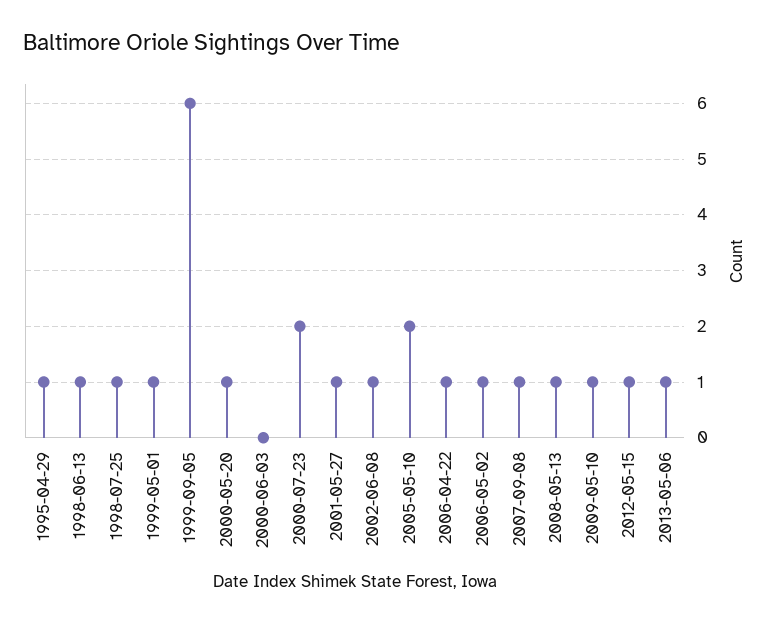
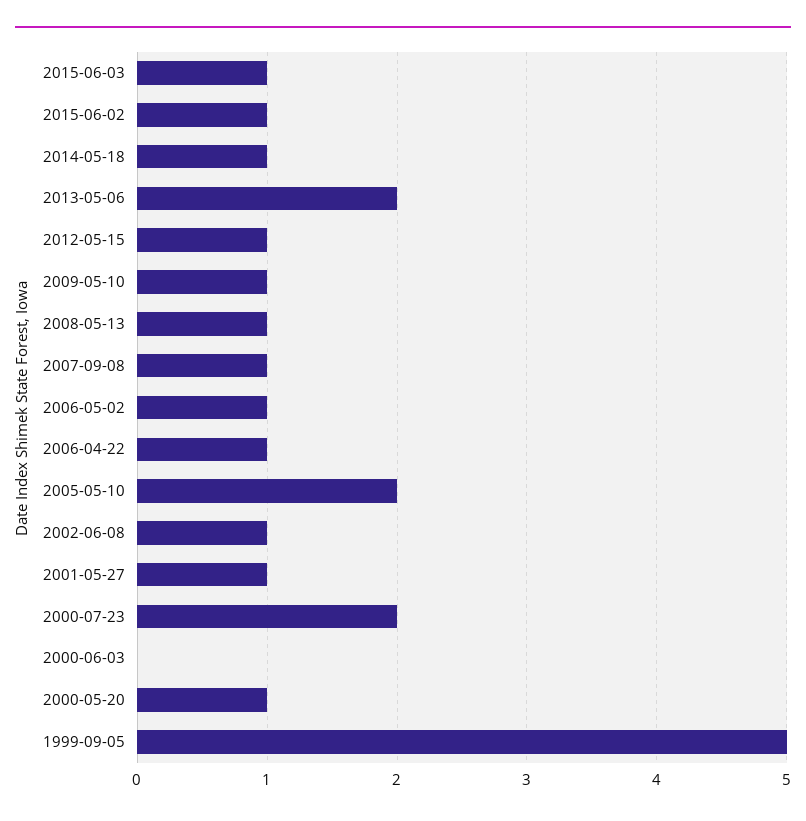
1995-04-29: 1 -> none
1998-06-13: 1 -> none
1998-07-25: 1 -> none
1999-05-01: 1 -> none
1999-09-05: 6 -> 5
2013-05-06: 1 -> 2
2015-06-03: none -> 1
2015-06-02: none -> 1
2014-05-18: none -> 1

